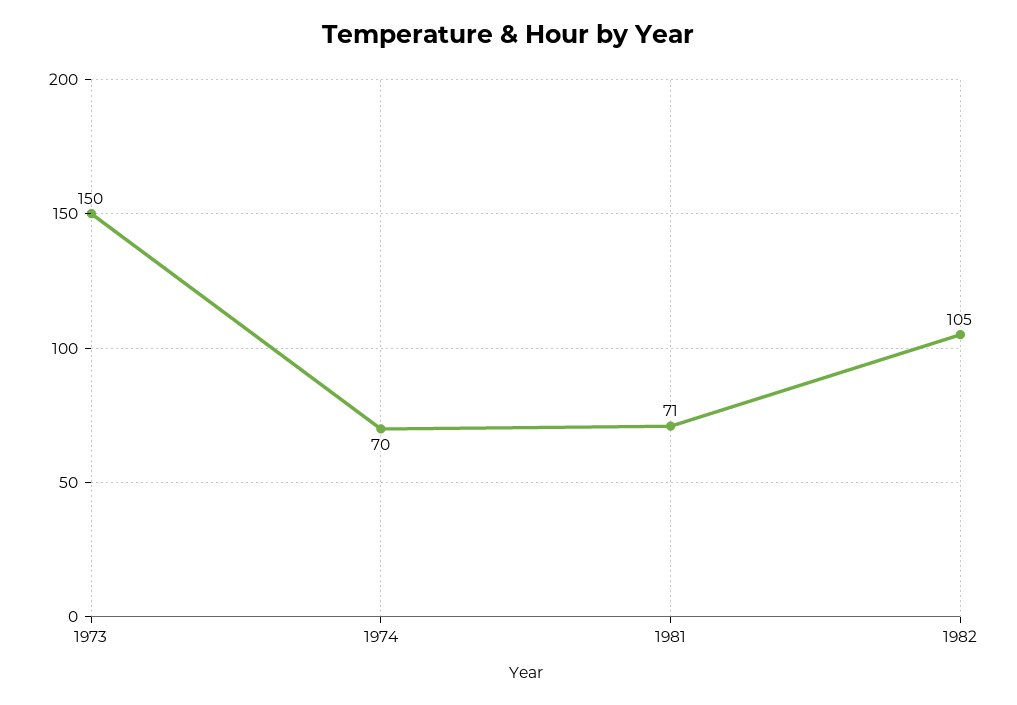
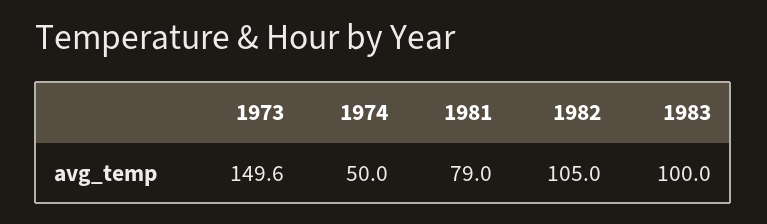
1974: 70 -> 50
1981: 71 -> 79
1983: none -> 100

